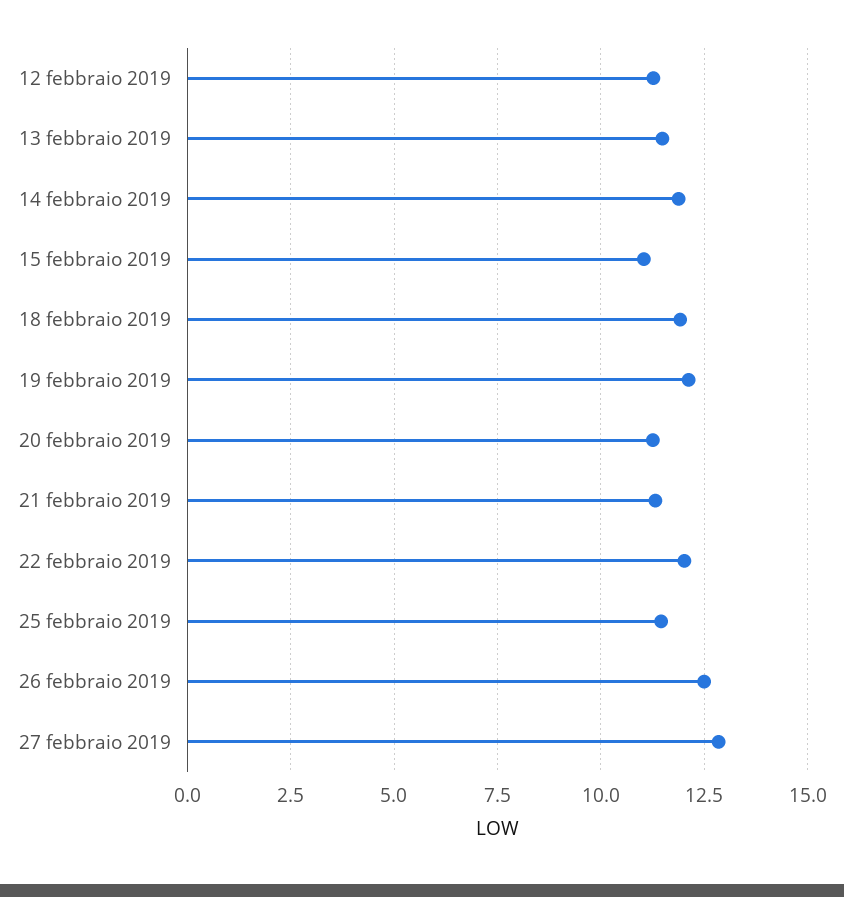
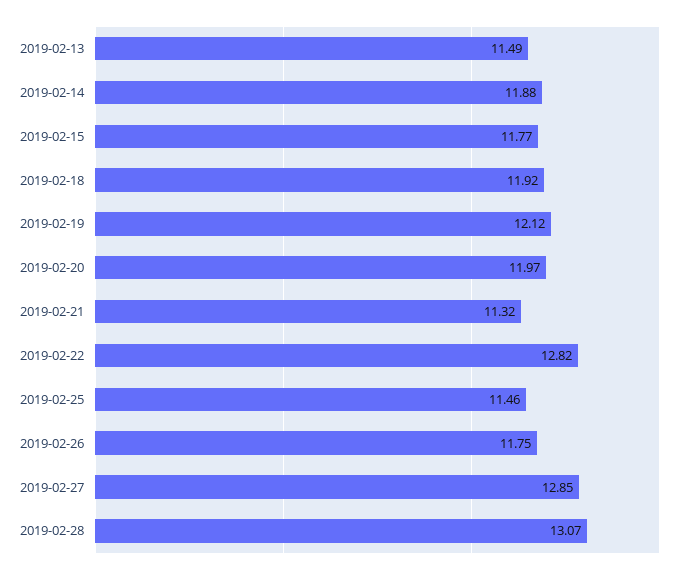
12 febbraio 2019: 11.25 -> none
15 febbraio 2019: 11 -> 11.77
20 febbraio 2019: 11.25 -> 11.97
22 febbraio 2019: 12 -> 12.82
26 febbraio 2019: 12.5 -> 11.75
2019-02-28: none -> 13.07

